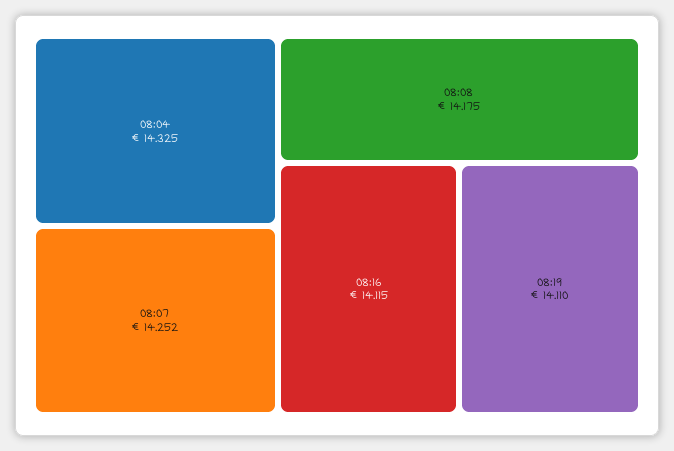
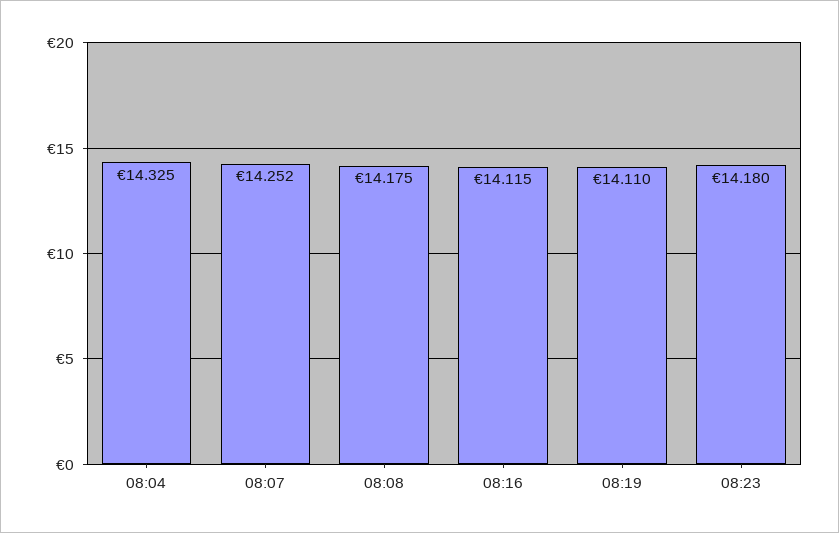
08:23: none -> 14.18

